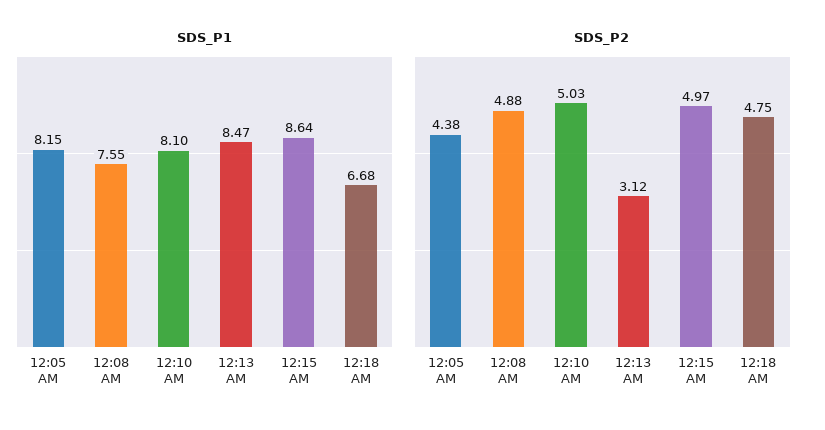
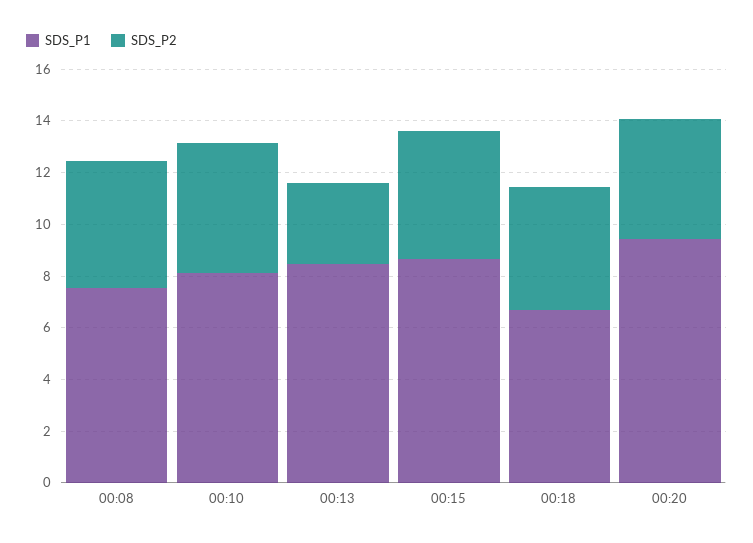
SDS_P1, 12:05 AM: 8.15 -> none
SDS_P2, 12:05 AM: 4.38 -> none
SDS_P1, 00:20: none -> 9.5
SDS_P2, 00:20: none -> 4.5

